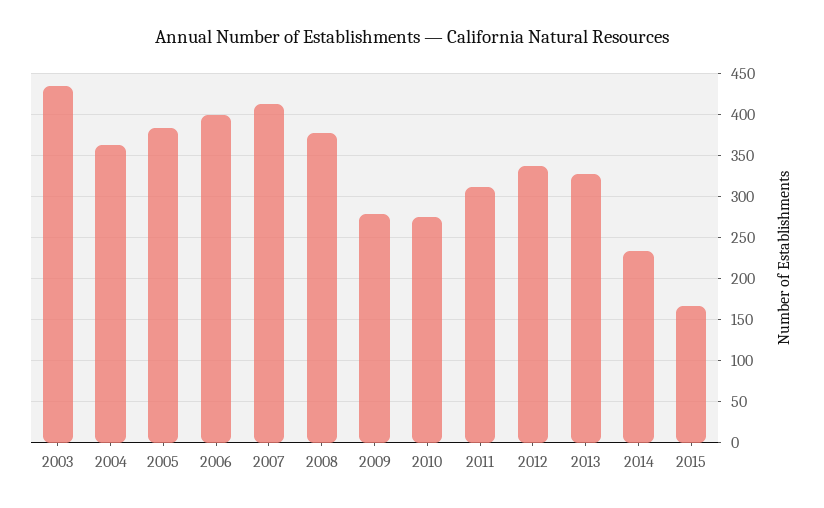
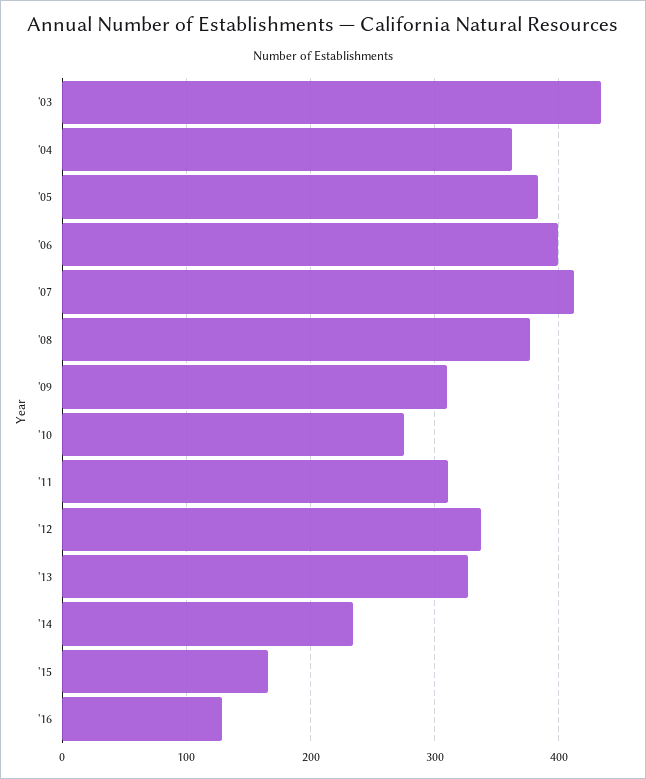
2009: 280 -> 310
'16: none -> 130

